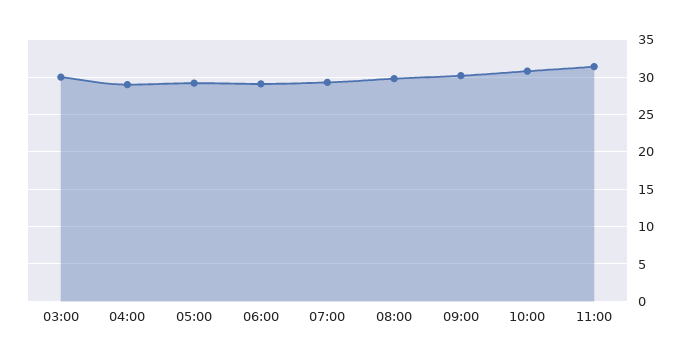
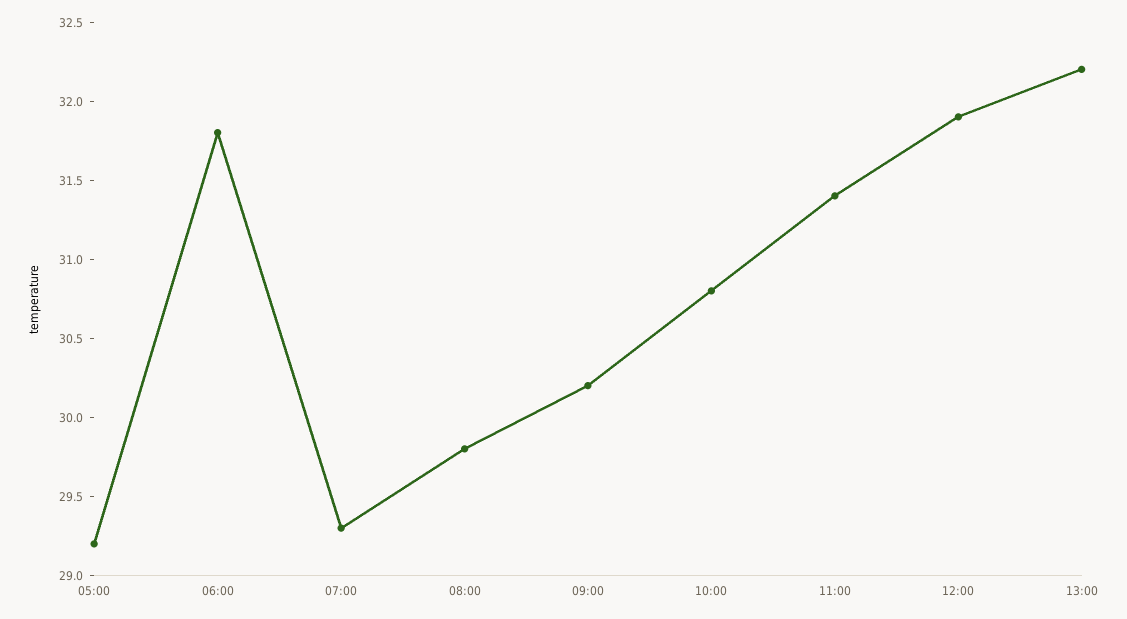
03:00: 30 -> none
04:00: 29 -> none
06:00: 29 -> 31.8
12:00: none -> 31.9
13:00: none -> 32.2

